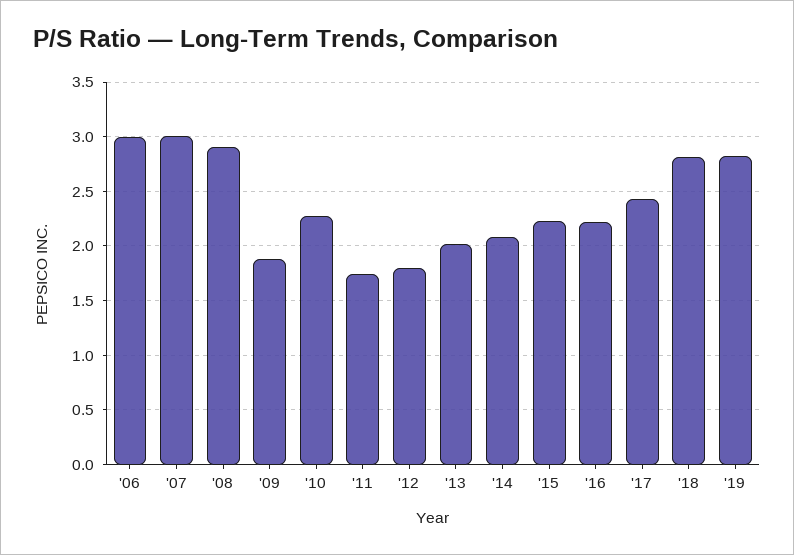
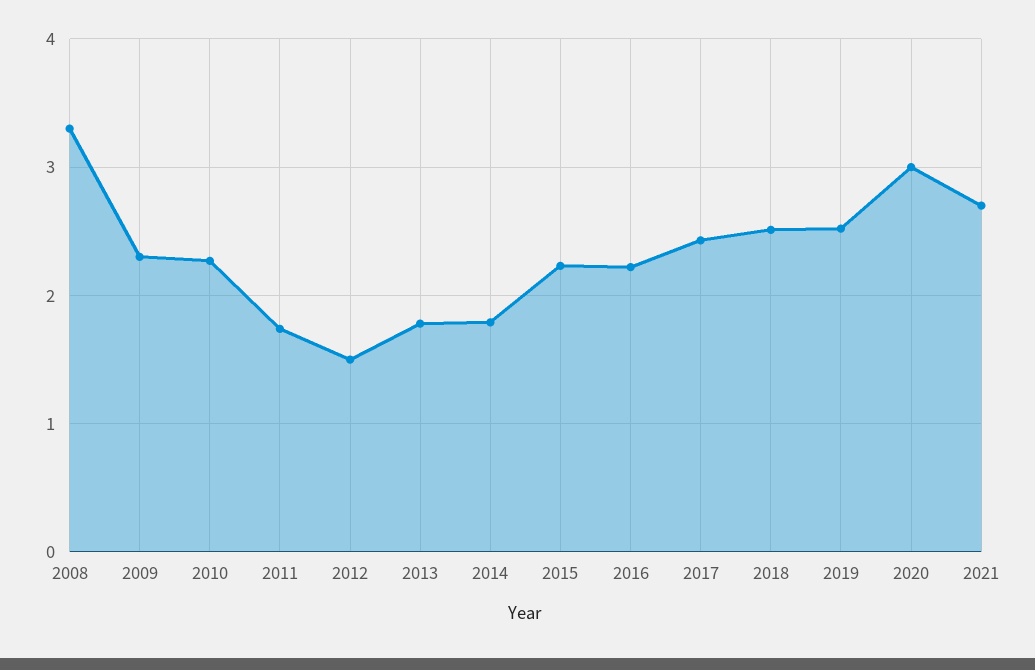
'06: 3 -> none
'07: 3 -> none
'08: 2.9 -> 3.3
'09: 1.9 -> 2.3
'12: 1.8 -> 1.5
'13: 2 -> 1.8
'14: 2.1 -> 1.8
'18: 2.8 -> 2.5
'19: 2.8 -> 2.5
2020: none -> 3
2021: none -> 2.7

